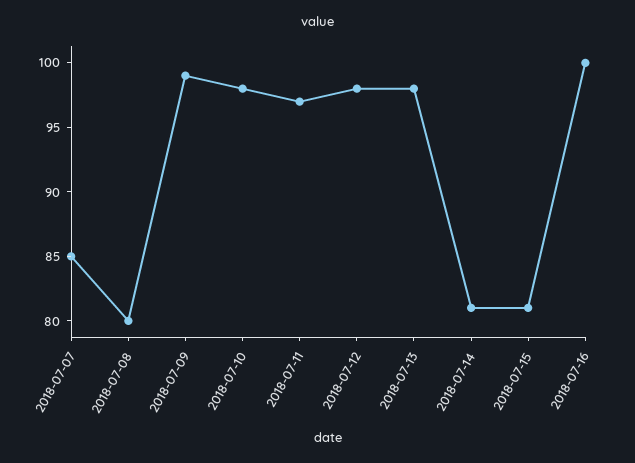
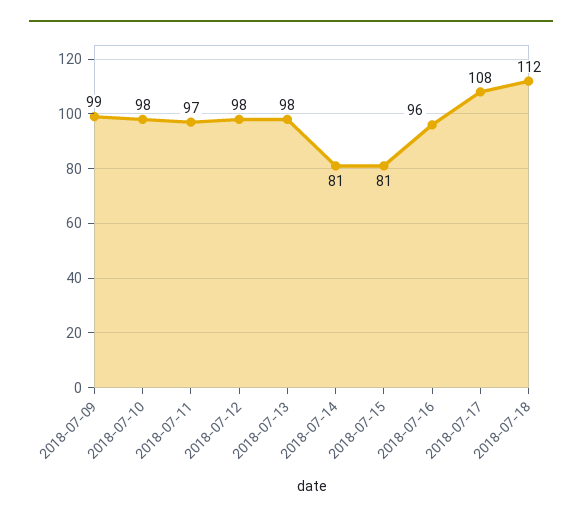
2018-07-07: 85 -> none
2018-07-08: 80 -> none
2018-07-16: 100 -> 96
2018-07-17: none -> 108
2018-07-18: none -> 112

